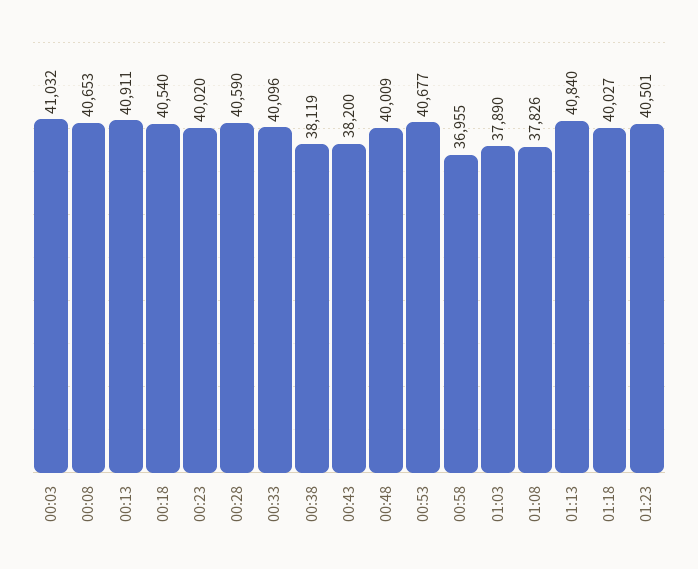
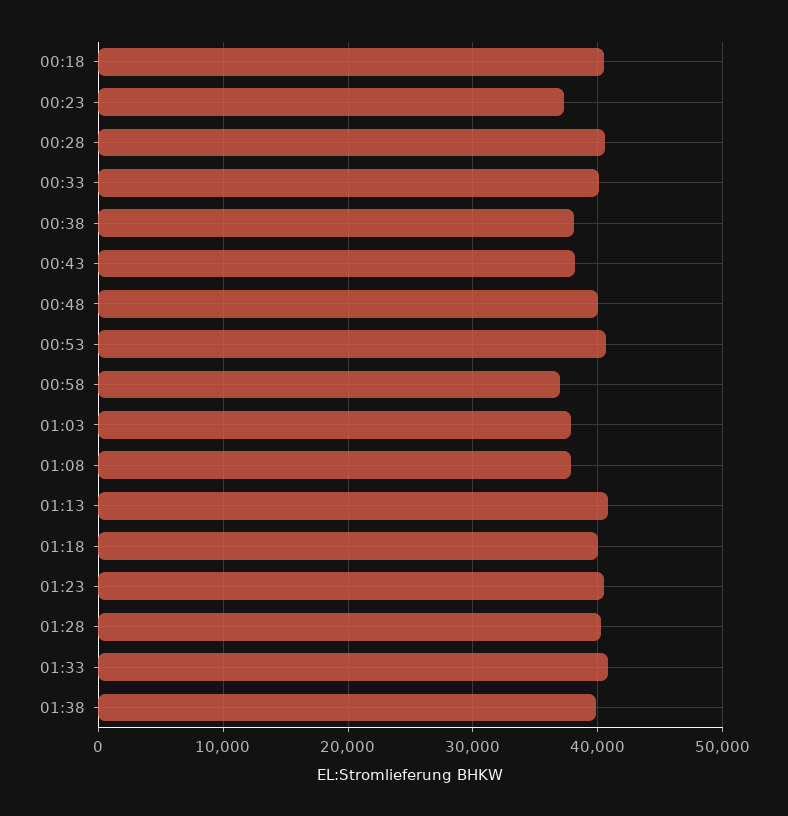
00:03: 41032 -> none
00:08: 40653 -> none
00:13: 40911 -> none
00:23: 40020 -> 37000
01:28: none -> 40000
01:33: none -> 41000
01:38: none -> 40000

